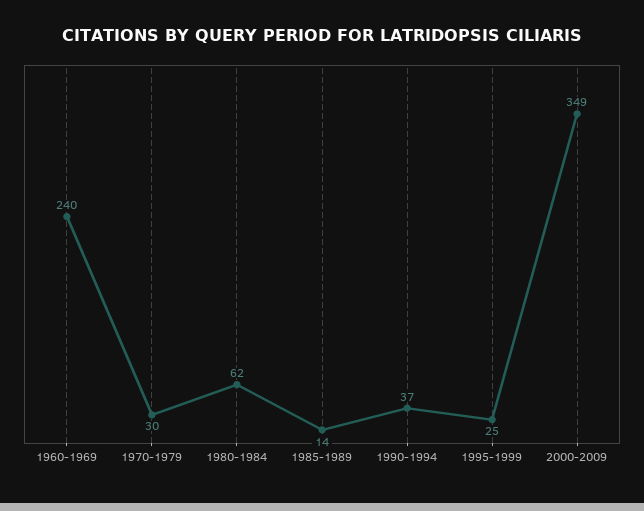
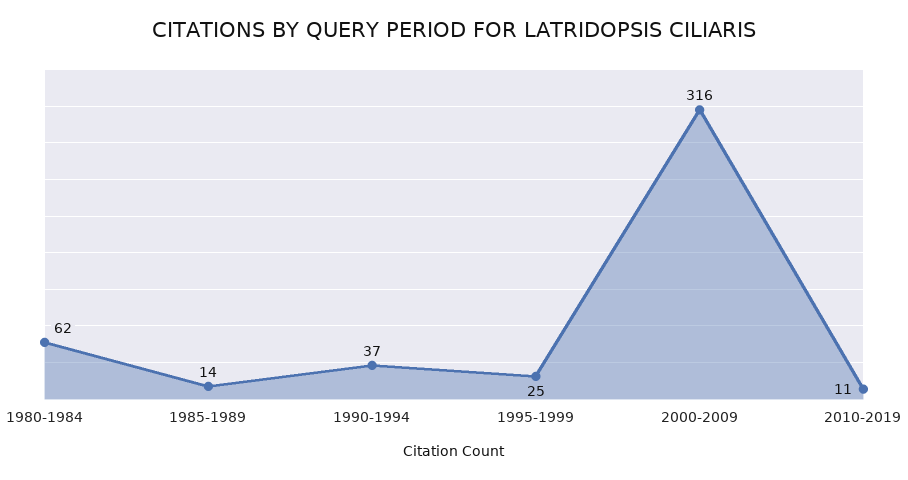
1960-1969: 240 -> none
1970-1979: 30 -> none
2000-2009: 349 -> 316
2010-2019: none -> 11

